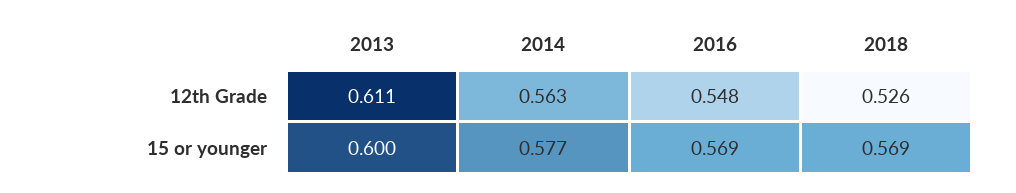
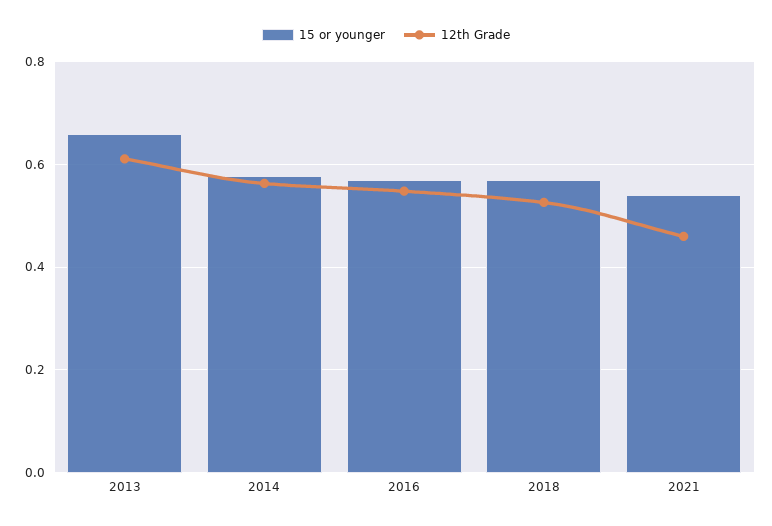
15 or younger, 2013: 0.6 -> 0.66
15 or younger, 2021: none -> 0.54
12th Grade, 2021: none -> 0.46

